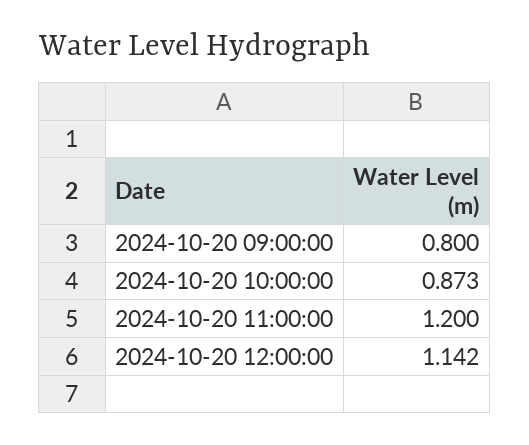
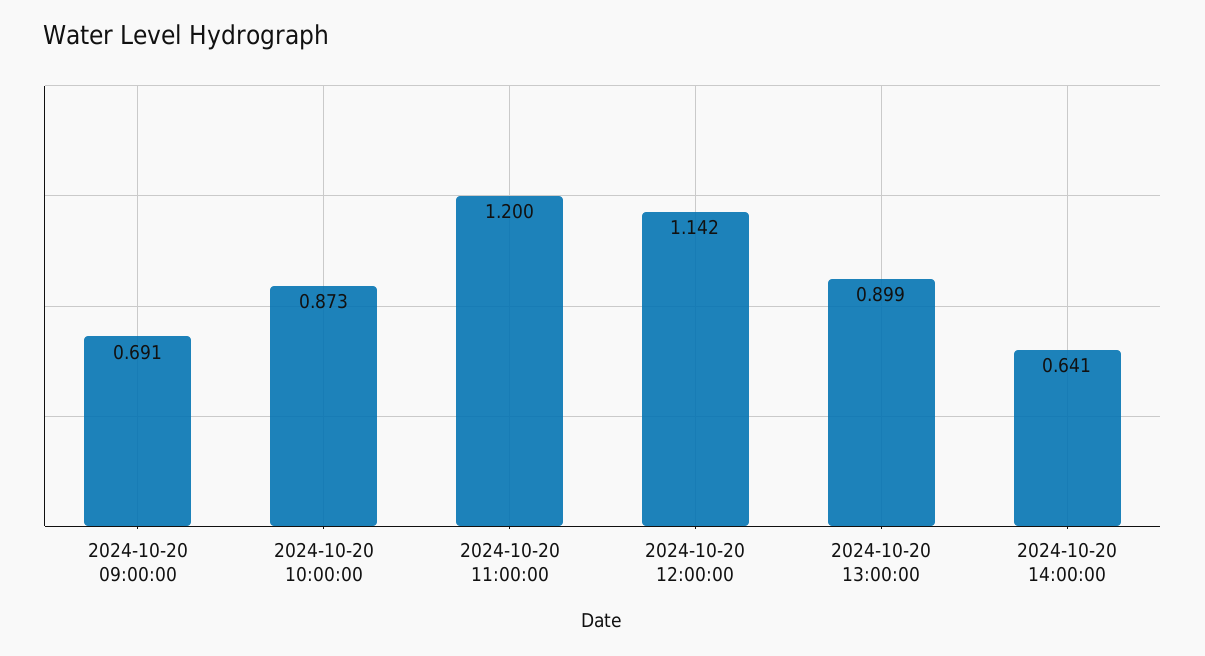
2024-10-20 09:00:00: 0.8 -> 0.691
2024-10-20 13:00:00: none -> 0.899
2024-10-20 14:00:00: none -> 0.641

